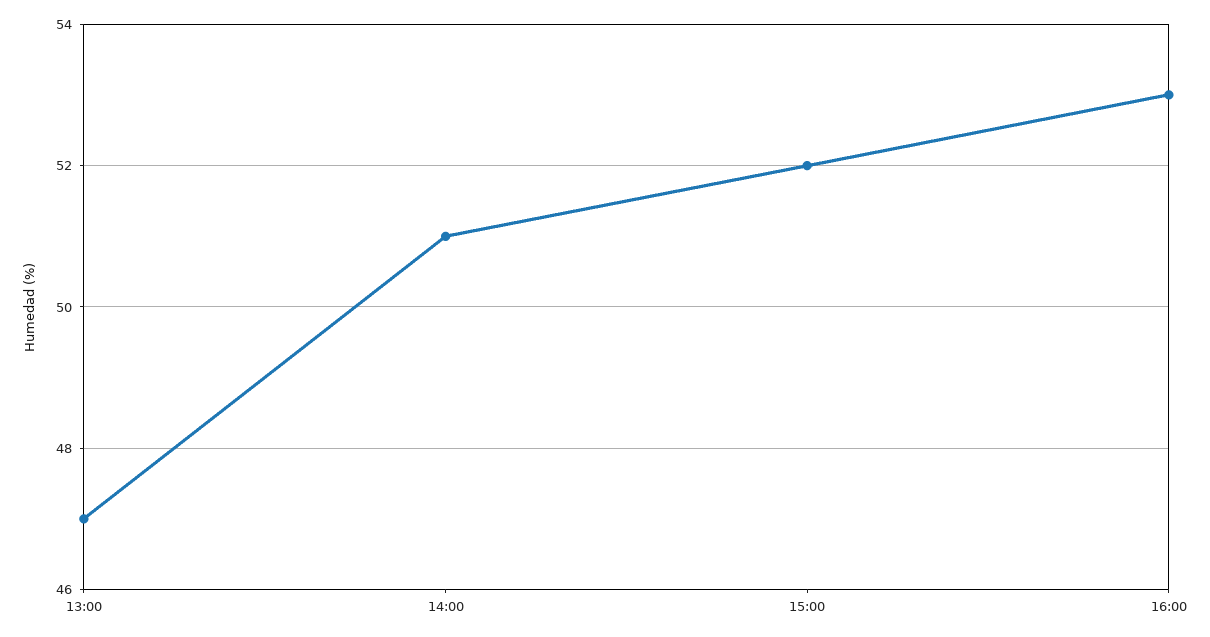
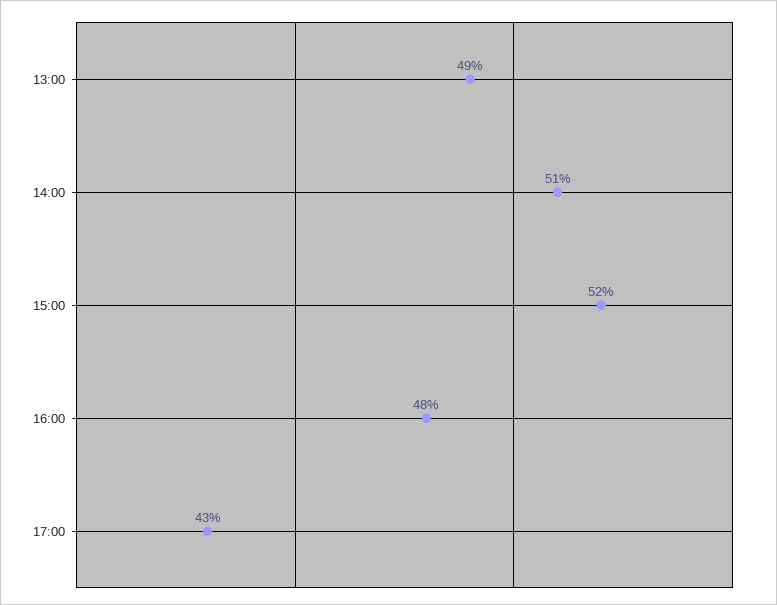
13:00: 47 -> 49
16:00: 53 -> 48
17:00: none -> 43

